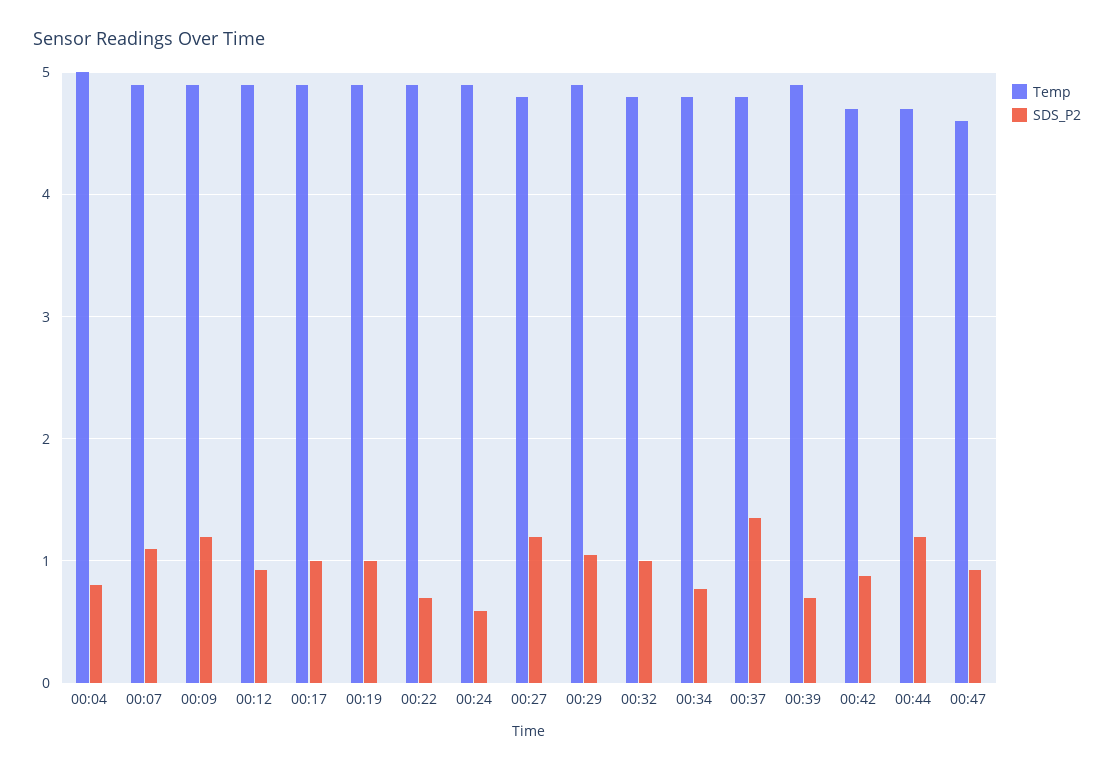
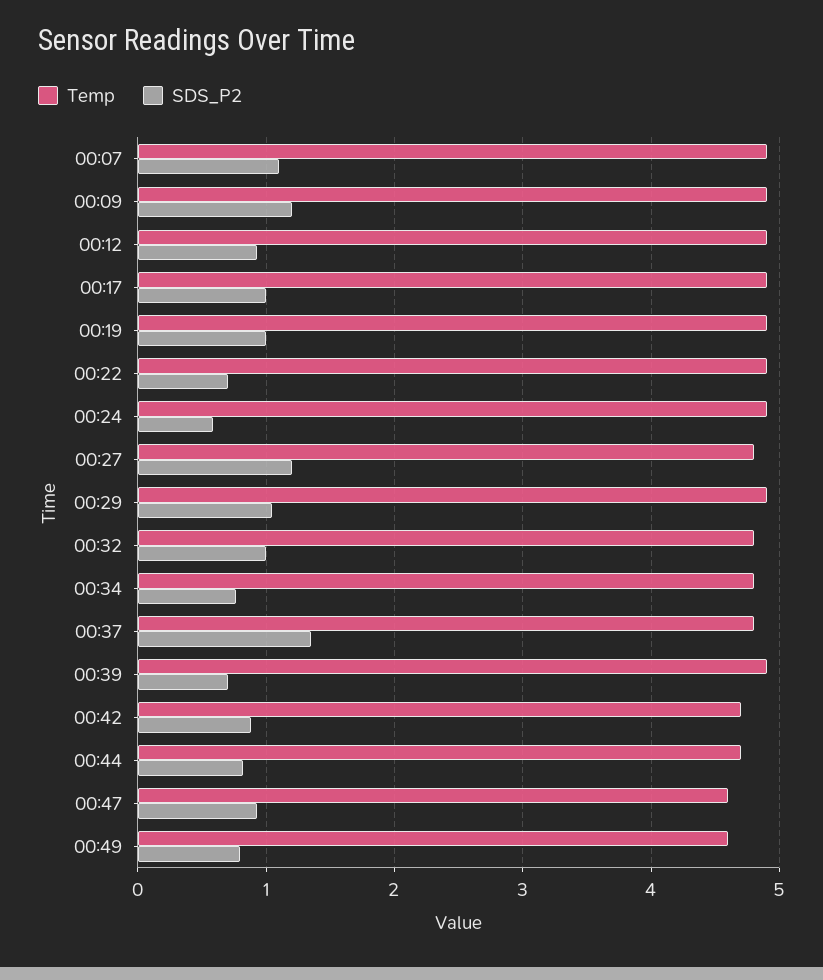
Temp, 00:04: 5 -> none
SDS_P2, 00:04: 0.8 -> none
SDS_P2, 00:44: 1.2 -> 0.8
Temp, 00:49: none -> 4.6
SDS_P2, 00:49: none -> 0.8

